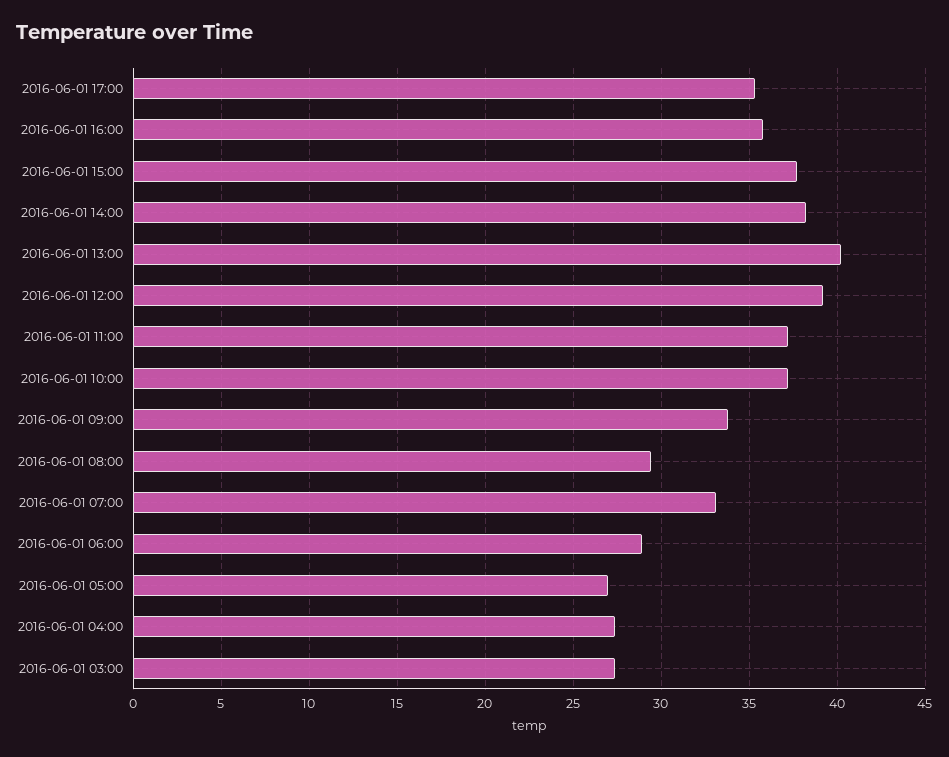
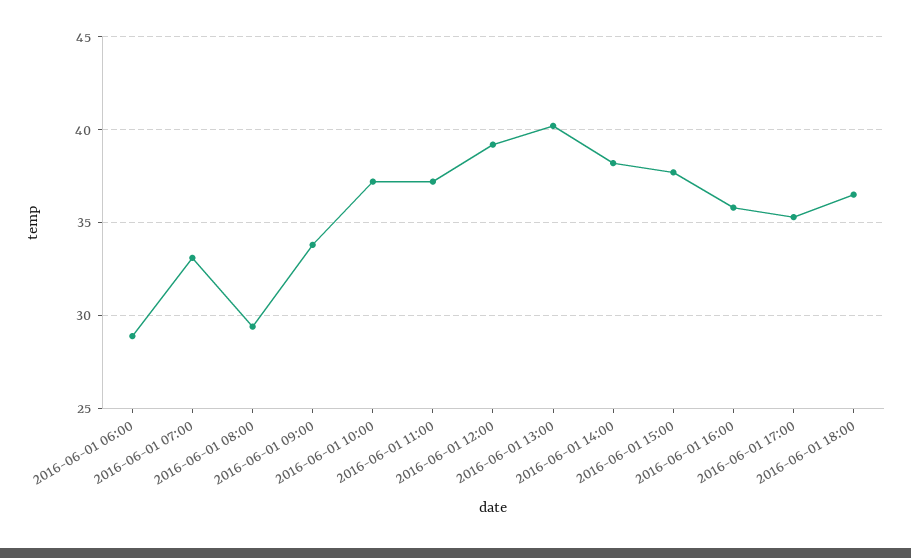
2016-06-01 05:00: 27 -> none
2016-06-01 04:00: 27.5 -> none
2016-06-01 03:00: 27.5 -> none
2016-06-01 18:00: none -> 36.5

